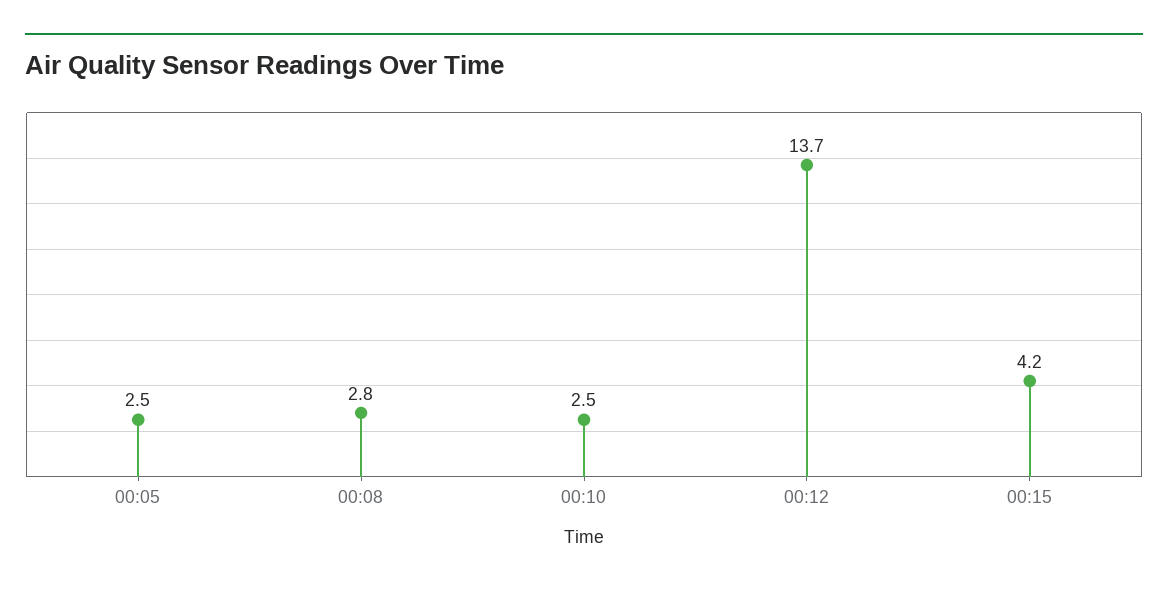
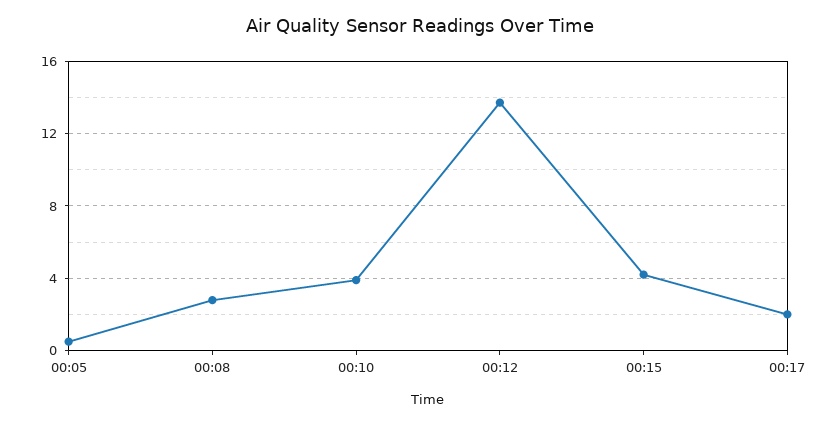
00:05: 2.5 -> 0.5
00:10: 2.5 -> 4
00:17: none -> 2

